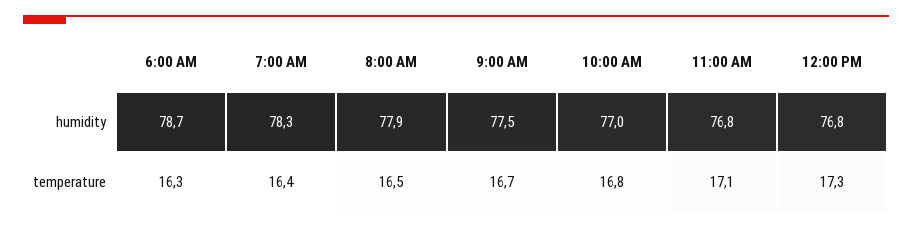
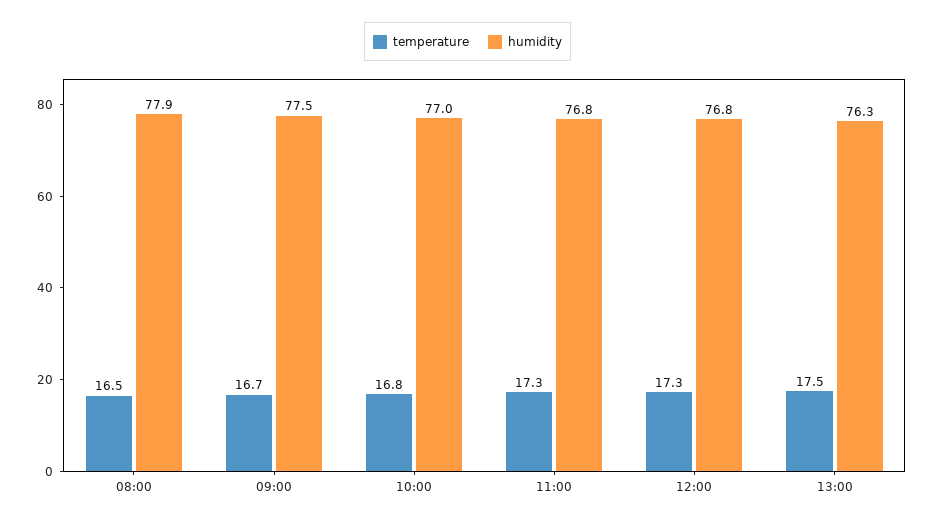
humidity, 6:00 AM: 78.7 -> none
humidity, 7:00 AM: 78.3 -> none
temperature, 6:00 AM: 16.3 -> none
temperature, 7:00 AM: 16.4 -> none
temperature, 11:00 AM: 17.1 -> 17.3
temperature, 13:00: none -> 17.5
humidity, 13:00: none -> 76.3

